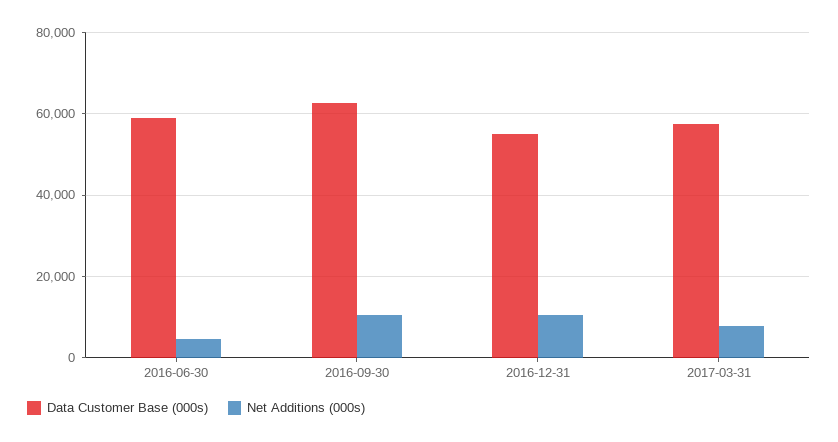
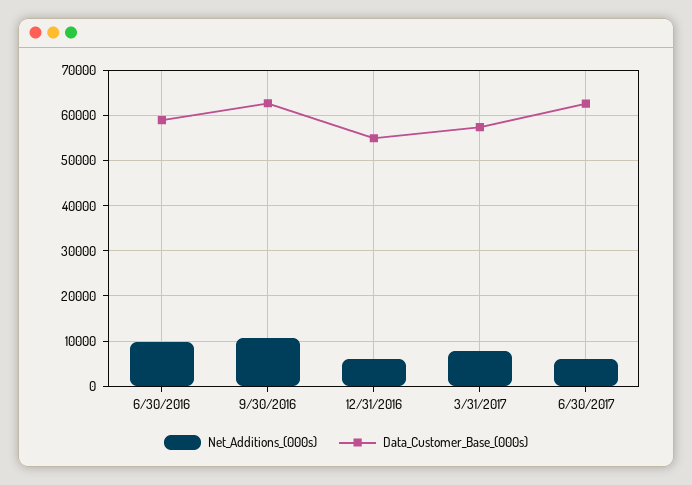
Net Additions (000s), 2016-06-30: 4000 -> 10000
Net Additions (000s), 2016-12-31: 10000 -> 6000
Net Additions (000s), 6/30/2017: none -> 6000
Data Customer Base (000s), 6/30/2017: none -> 62000

